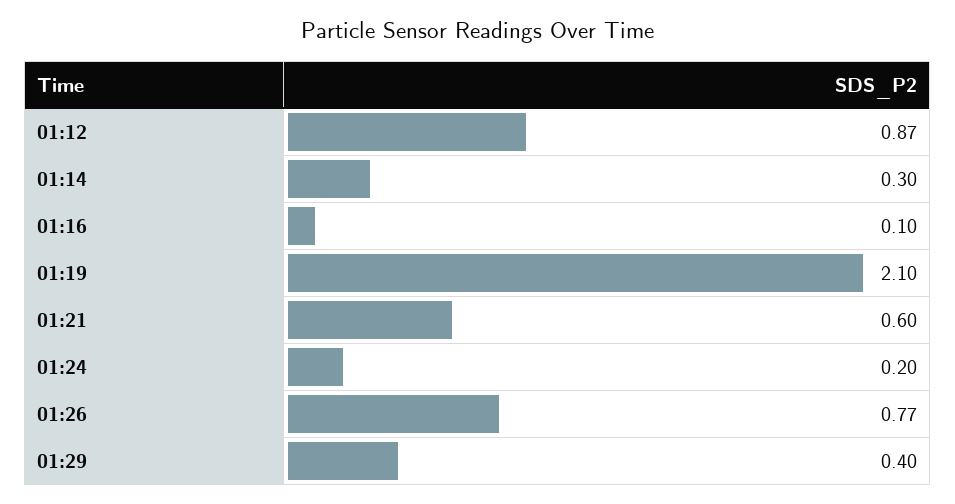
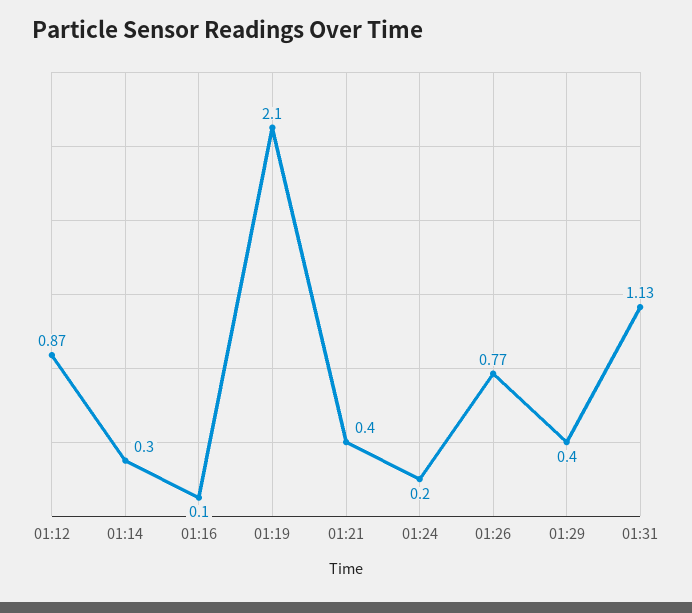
01:21: 0.6 -> 0.4
01:31: none -> 1.13

